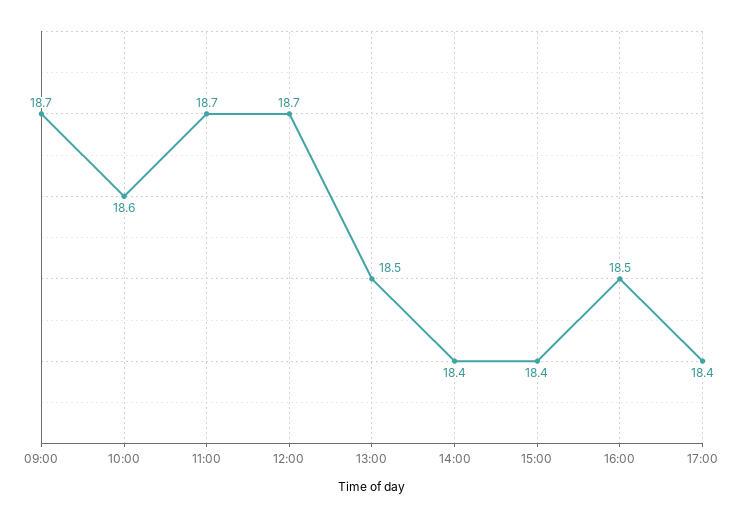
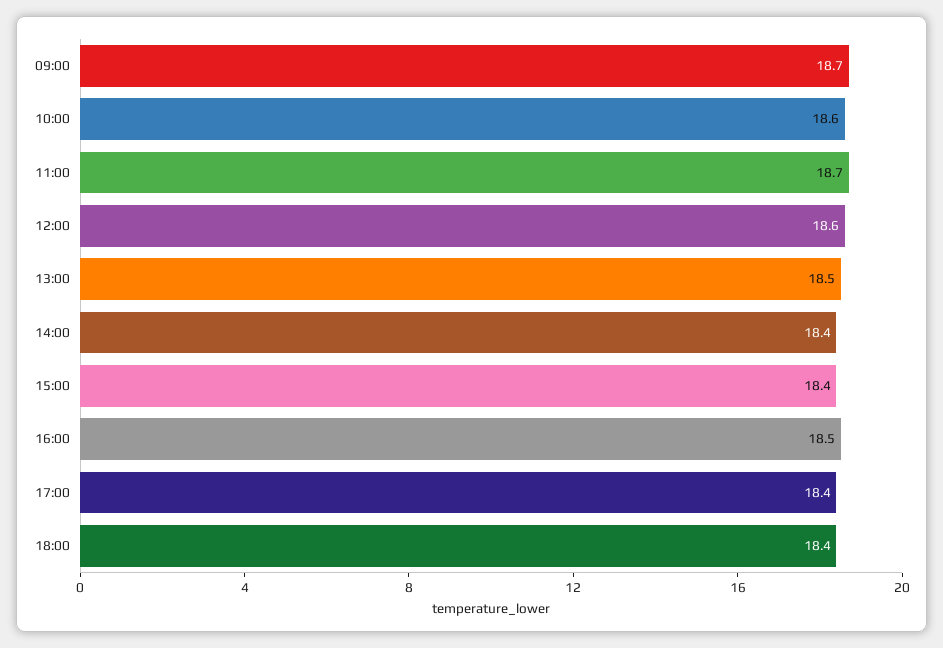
12:00: 18.7 -> 18.6
18:00: none -> 18.4

